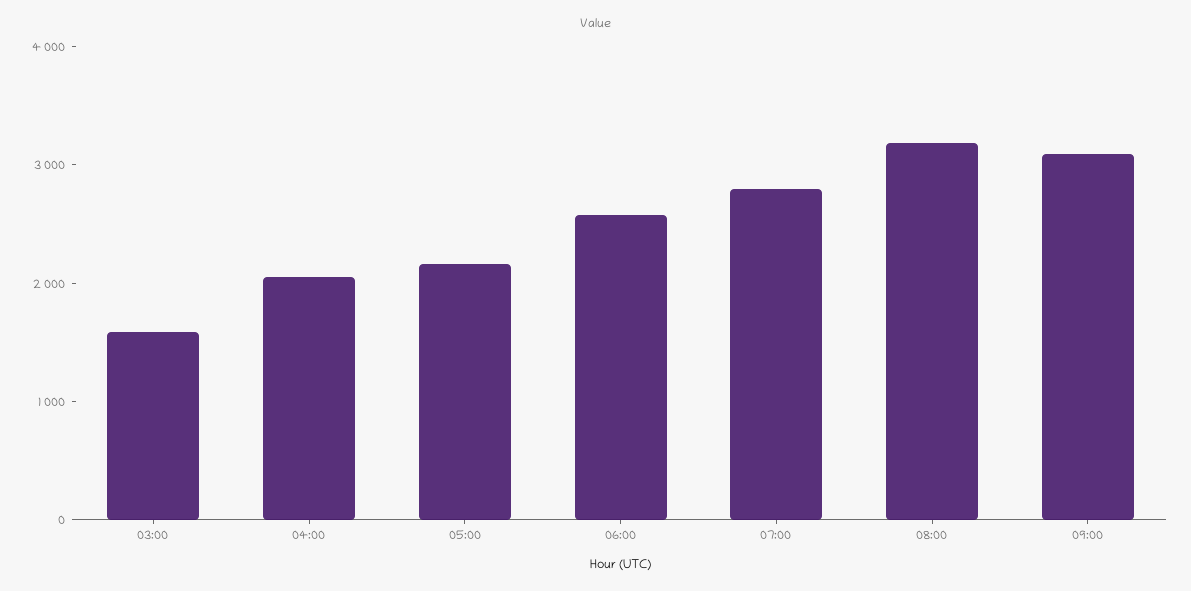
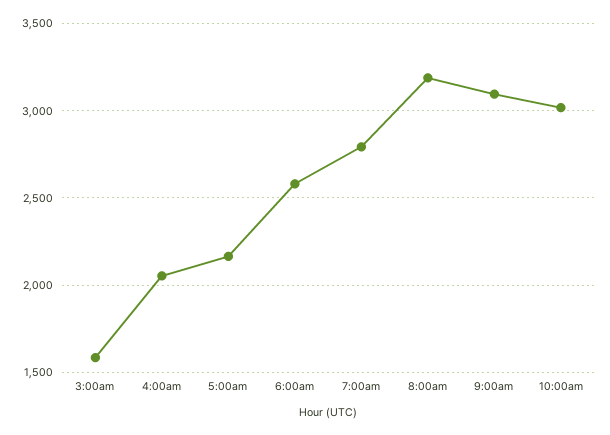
10:00am: none -> 3000

